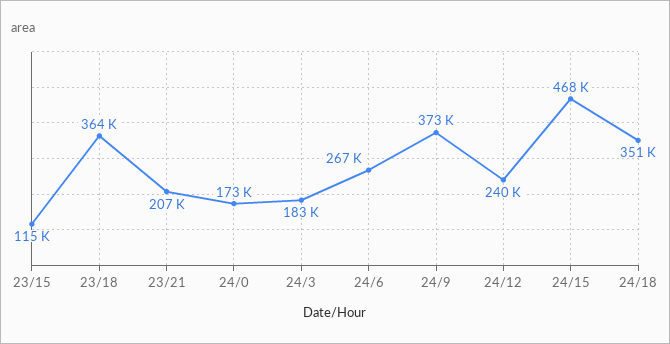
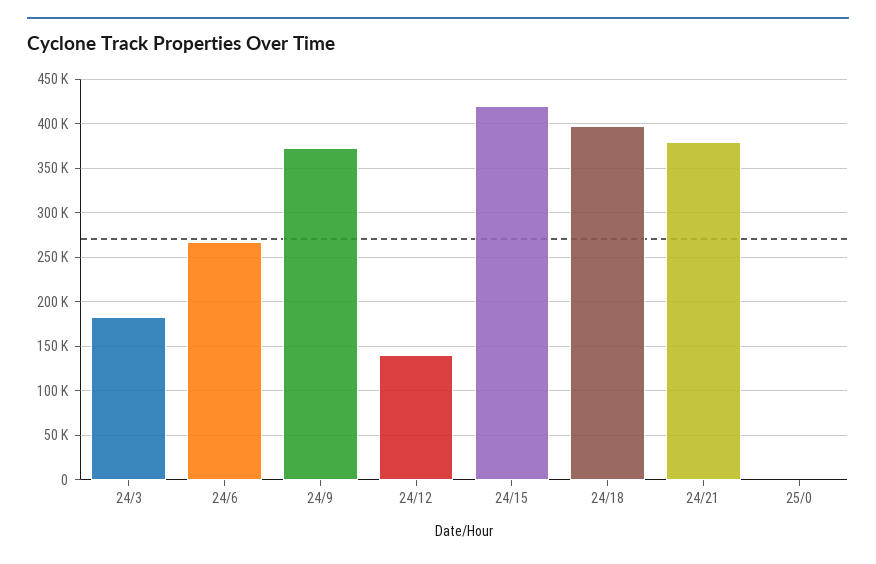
23/15: 115000 -> none
23/18: 364000 -> none
23/21: 207000 -> none
24/0: 173000 -> none
24/12: 240000 -> 140000
24/15: 468000 -> 420000
24/18: 351000 -> 400000
24/21: none -> 380000
25/0: none -> 0

